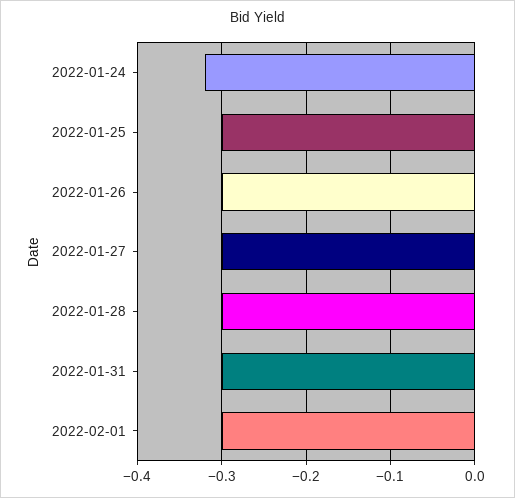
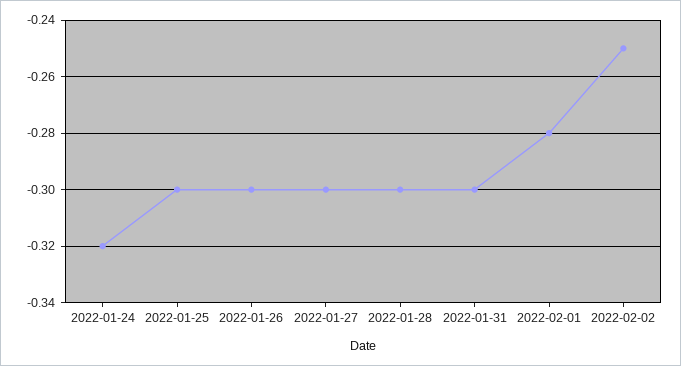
2022-02-01: -0.3 -> -0.28
2022-02-02: none -> -0.25

